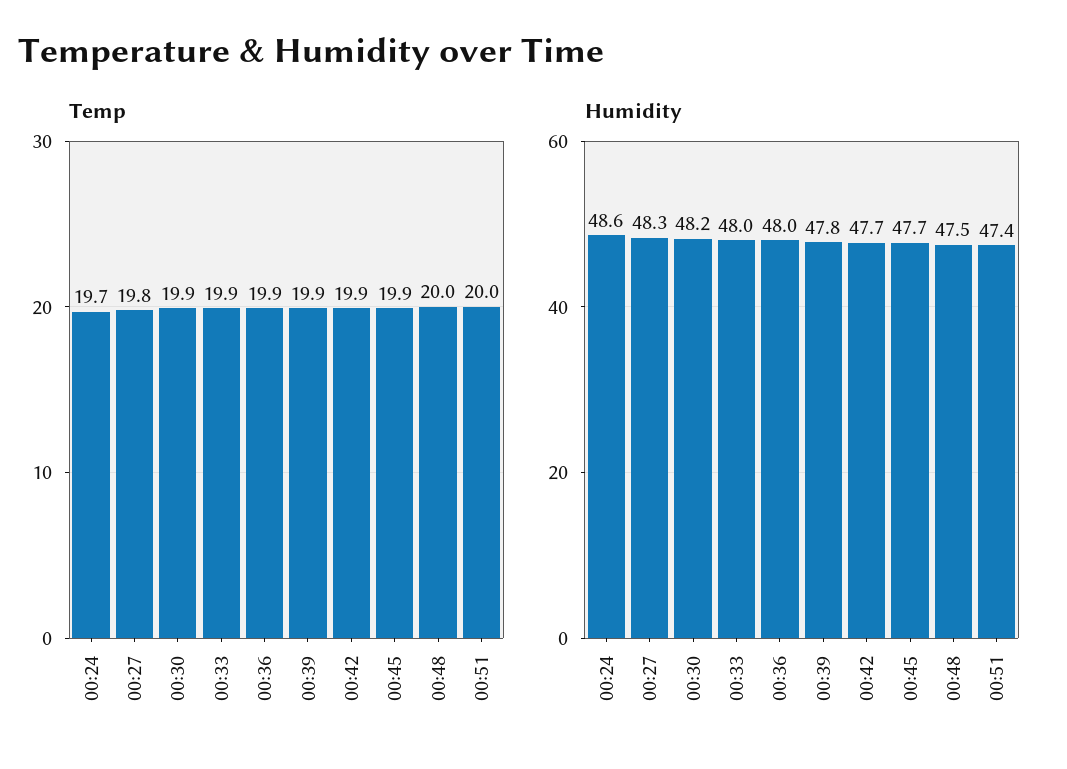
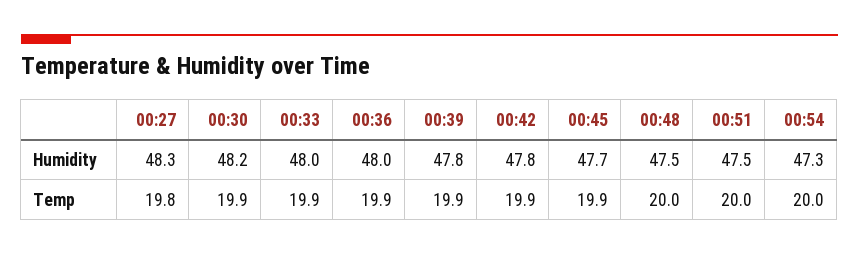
Temp, 00:24: 19.7 -> none
Humidity, 00:24: 48.6 -> none
Humidity, 00:42: 47.7 -> 47.8
Humidity, 00:51: 47.4 -> 47.5
Humidity, 00:54: none -> 47.3
Temp, 00:54: none -> 20

